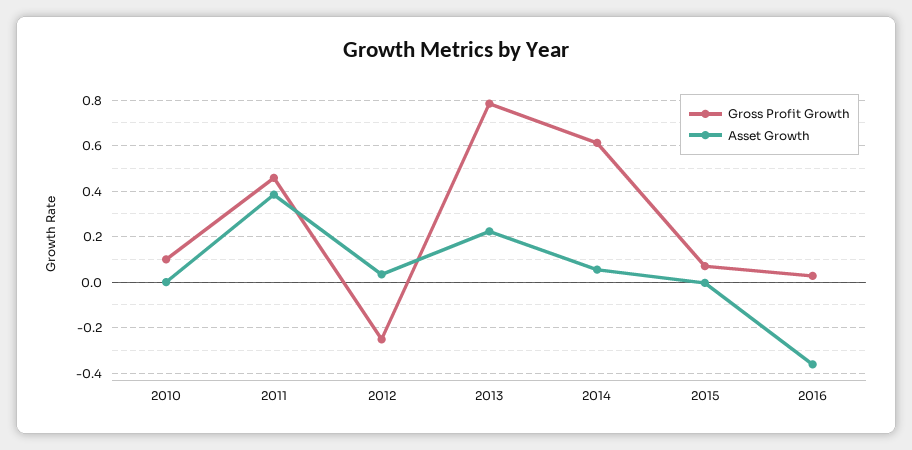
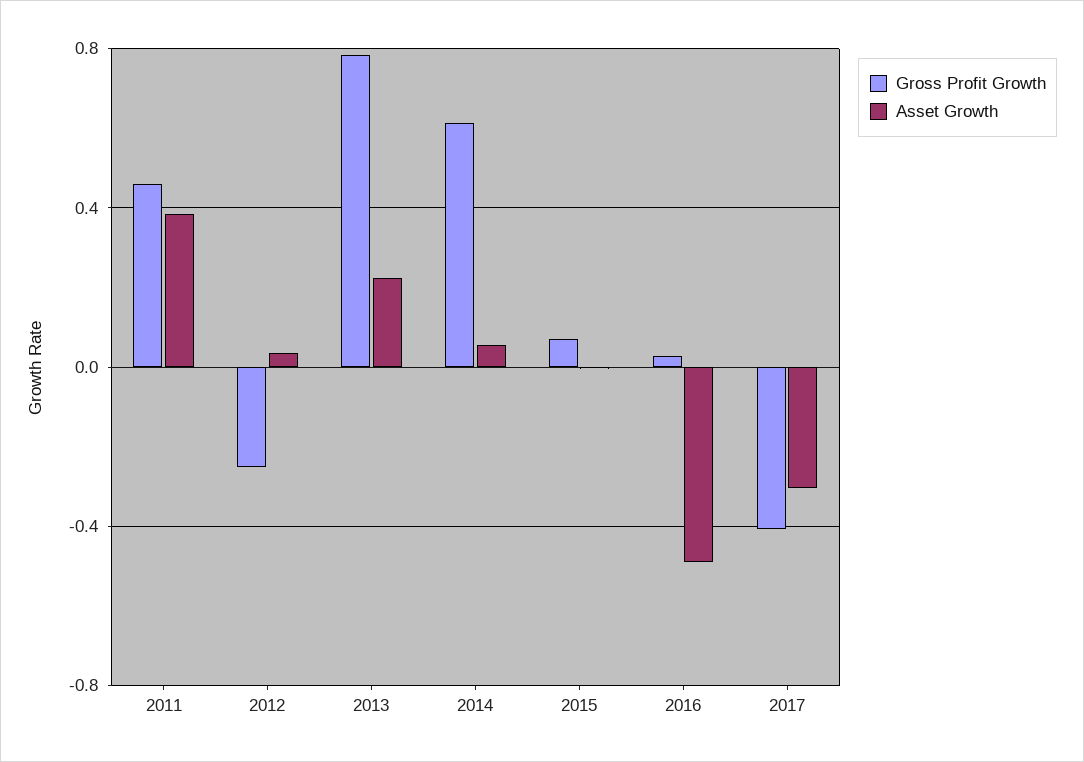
Gross Profit Growth, 2010: 0.1 -> none
Asset Growth, 2010: 0 -> none
Asset Growth, 2016: -0.35 -> -0.5
Gross Profit Growth, 2017: none -> -0.4
Asset Growth, 2017: none -> -0.3

